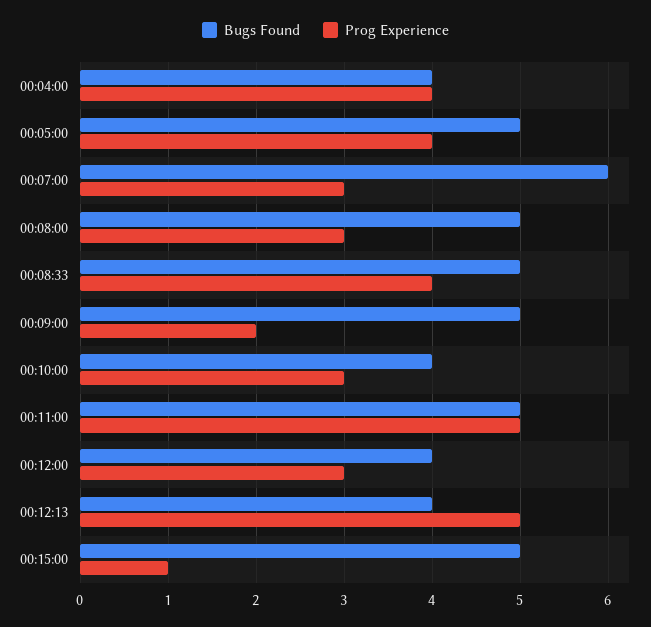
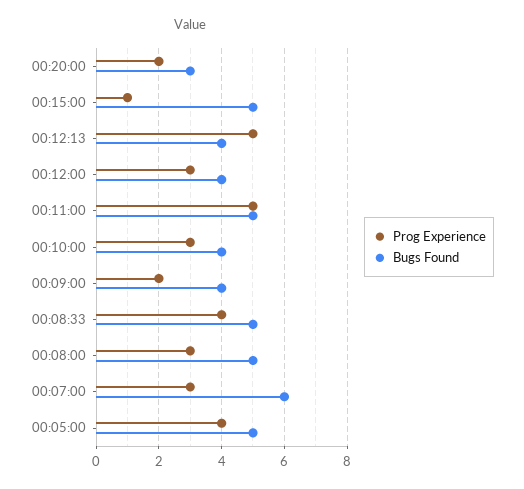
Bugs Found, 00:04:00: 4 -> none
Prog Experience, 00:04:00: 4 -> none
Bugs Found, 00:09:00: 5 -> 4
Prog Experience, 00:20:00: none -> 2
Bugs Found, 00:20:00: none -> 3

